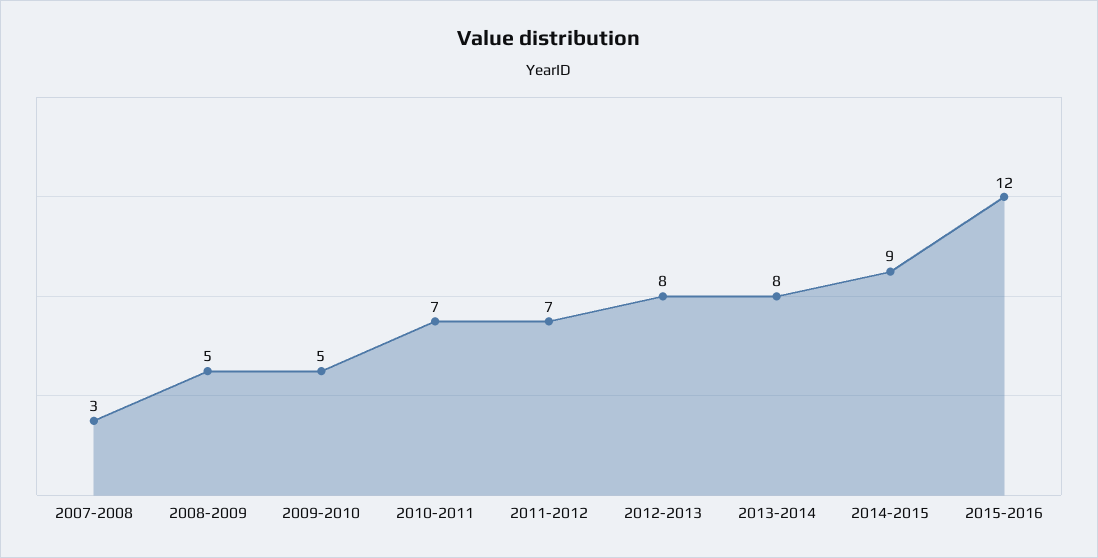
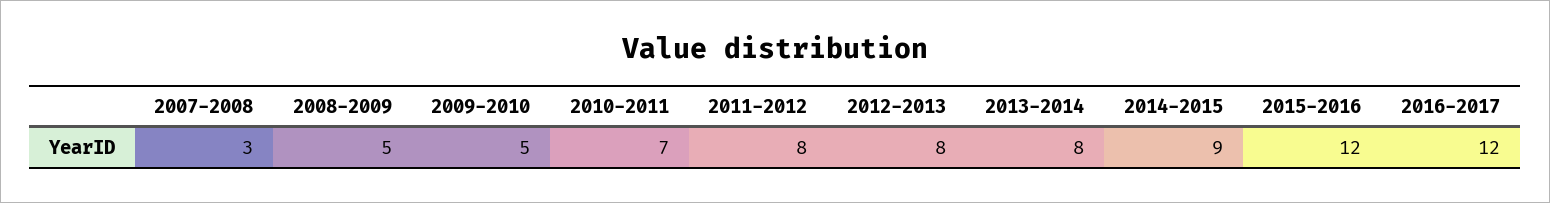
2011-2012: 7 -> 8
2016-2017: none -> 12

